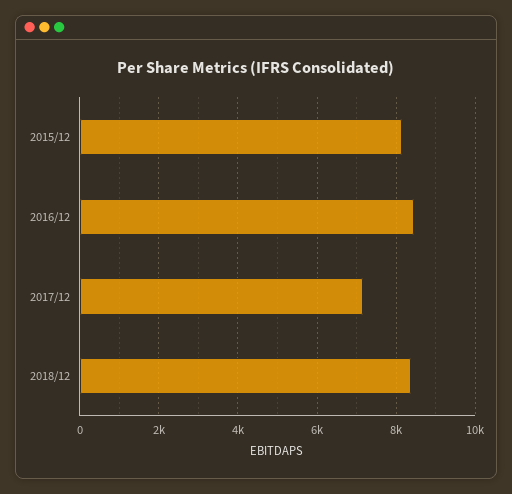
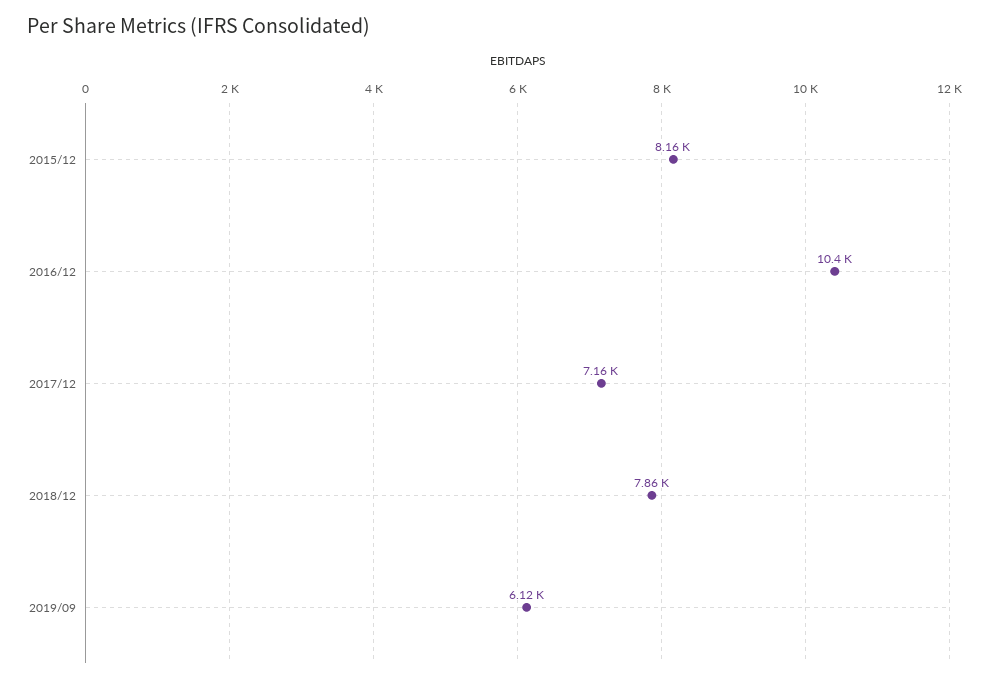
2016/12: 8400 -> 10400
2018/12: 8400 -> 7860
2019/09: none -> 6120

